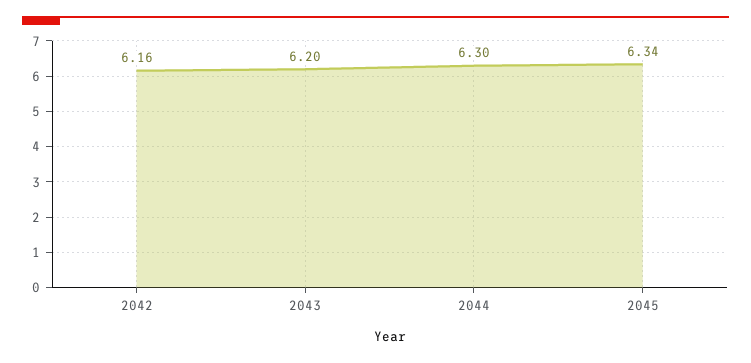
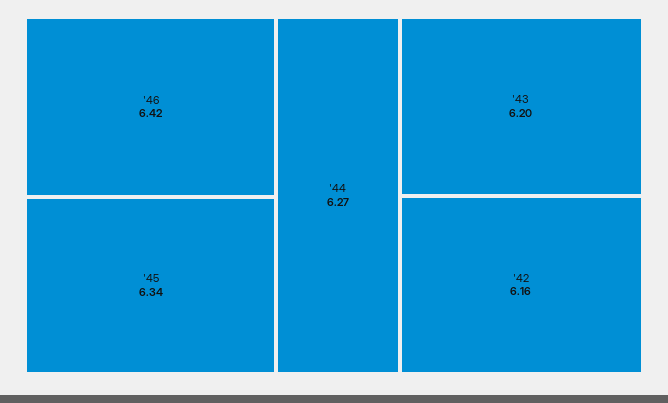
2044: 6.3 -> 6.27
'46: none -> 6.42

